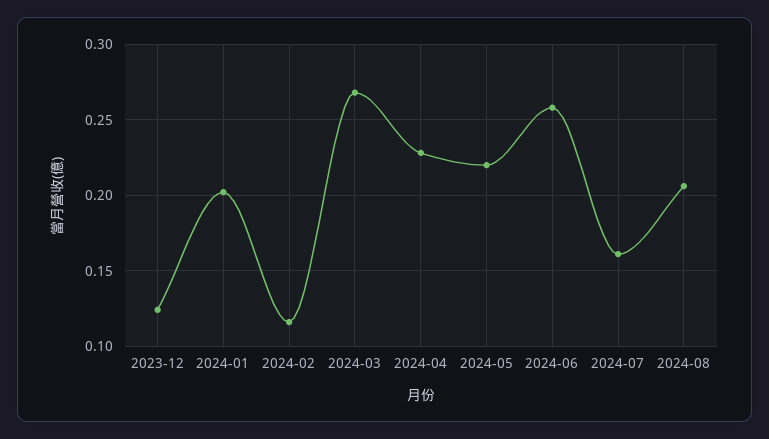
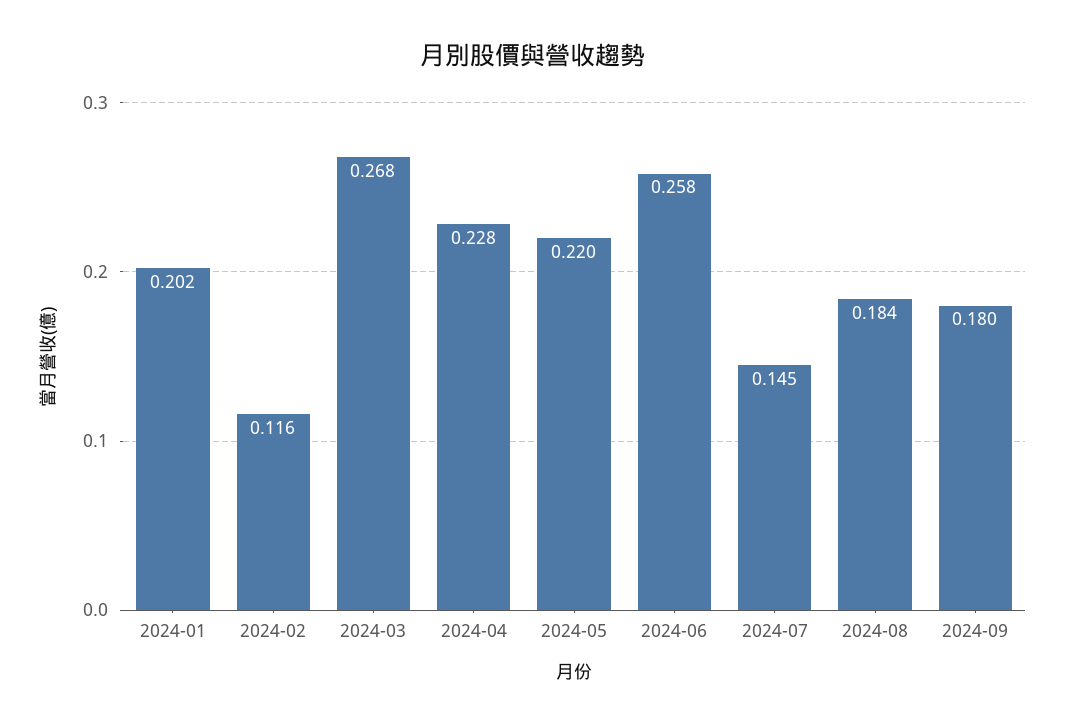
2023-12: 0.125 -> none
2024-07: 0.16 -> 0.145
2024-08: 0.205 -> 0.184
2024-09: none -> 0.18

